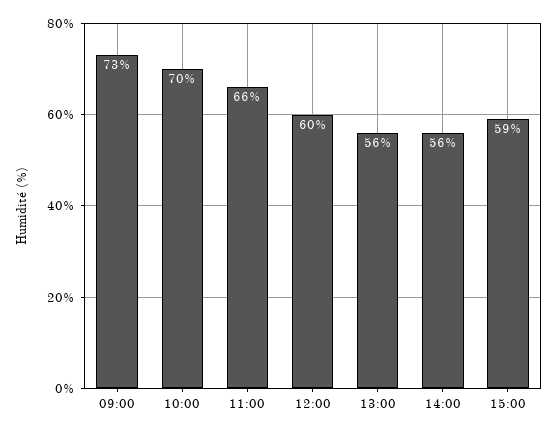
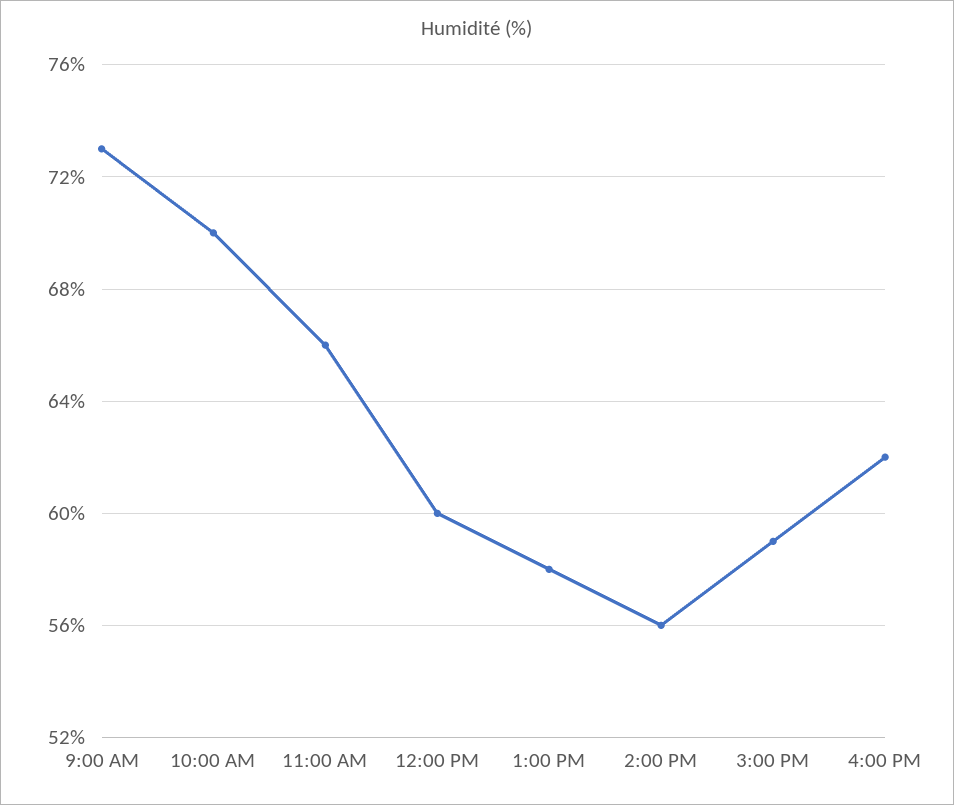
13:00: 56 -> 58
4:00 PM: none -> 62

